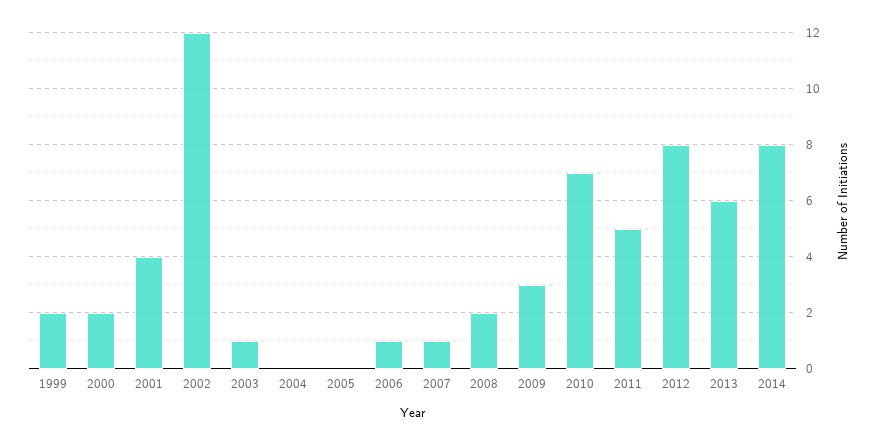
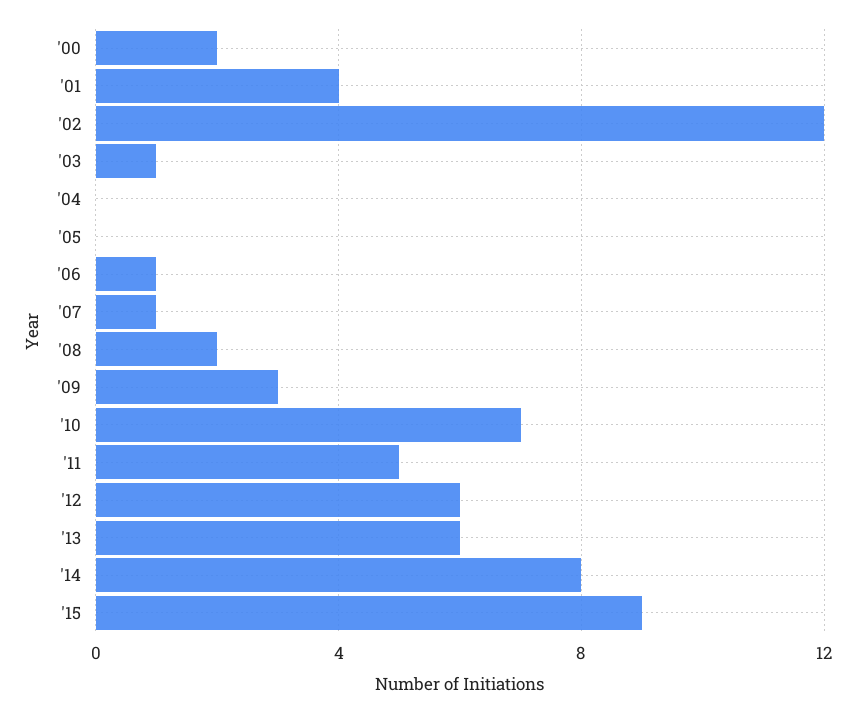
1999: 2 -> none
2012: 8 -> 6
'15: none -> 9

